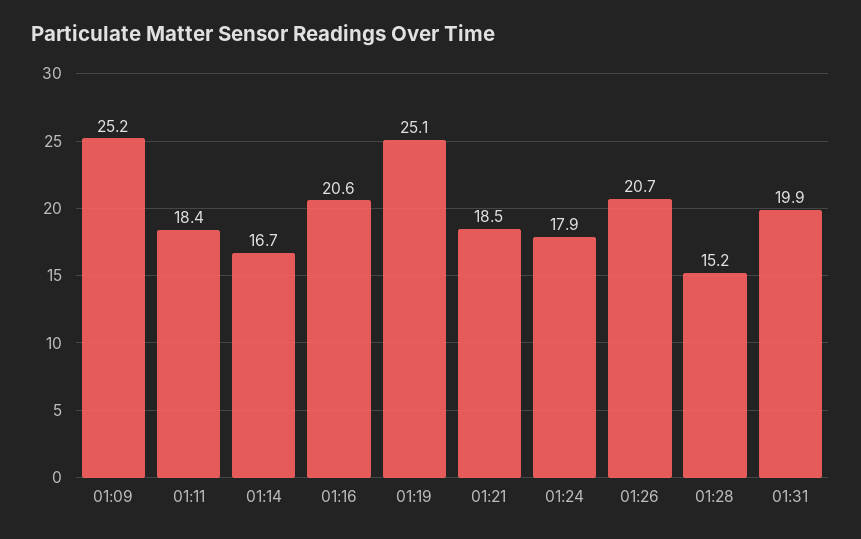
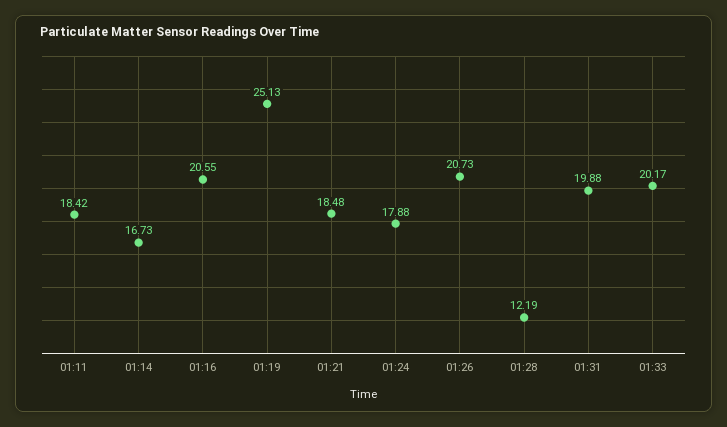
01:09: 25.2 -> none
01:28: 15.2 -> 12.19
01:33: none -> 20.17

